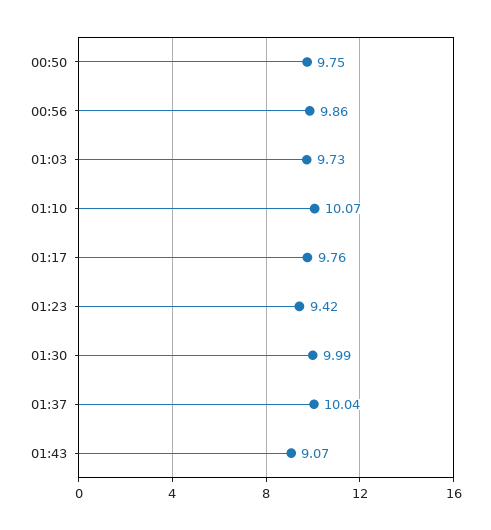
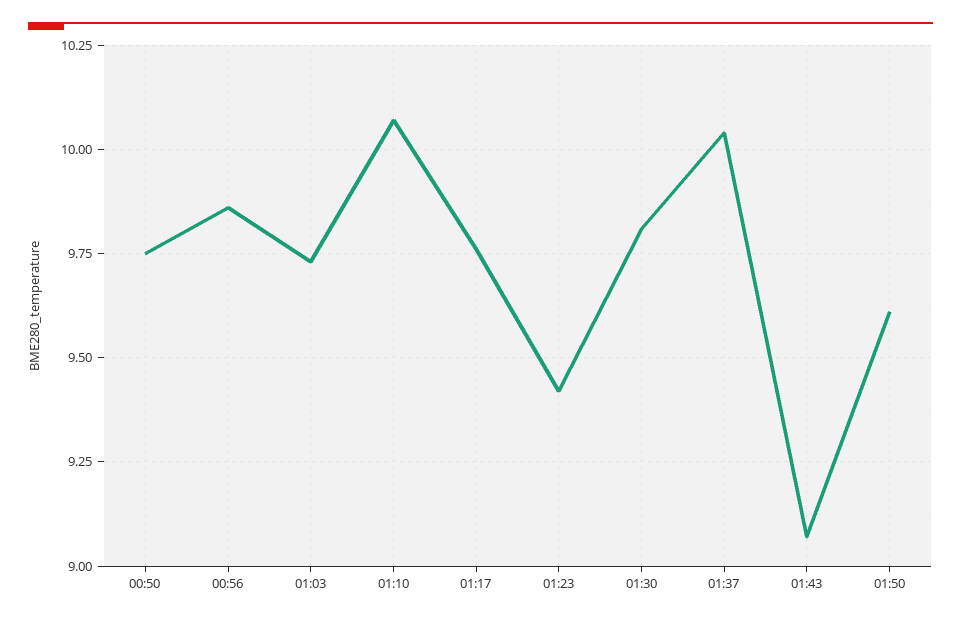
01:30: 9.99 -> 9.8
01:50: none -> 9.6

